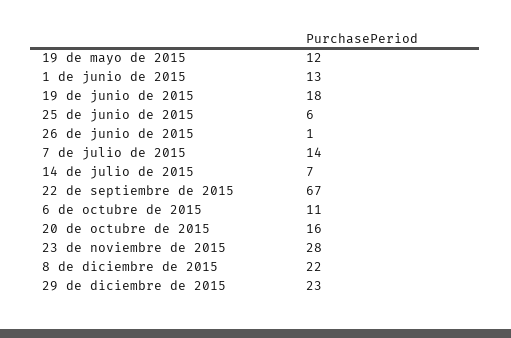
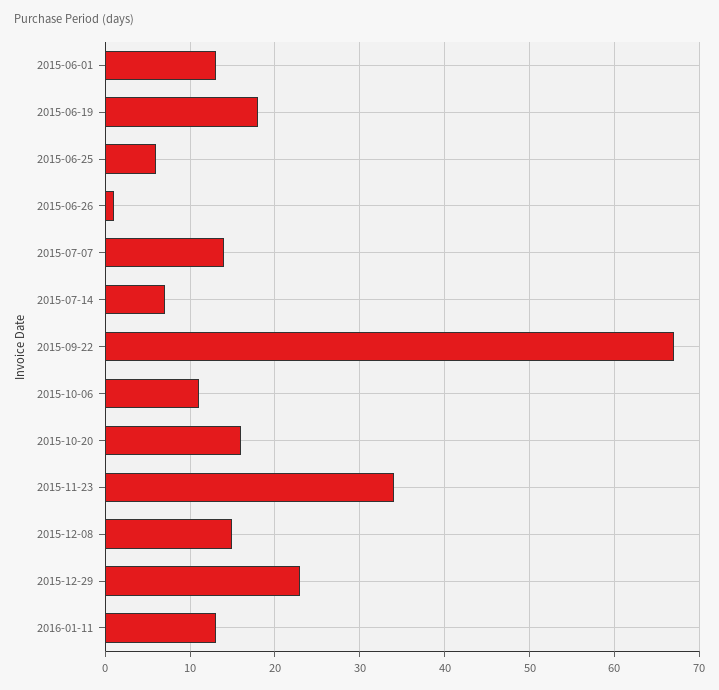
19 de mayo de 2015: 12 -> none
23 de noviembre de 2015: 28 -> 34
8 de diciembre de 2015: 22 -> 15
2016-01-11: none -> 13

